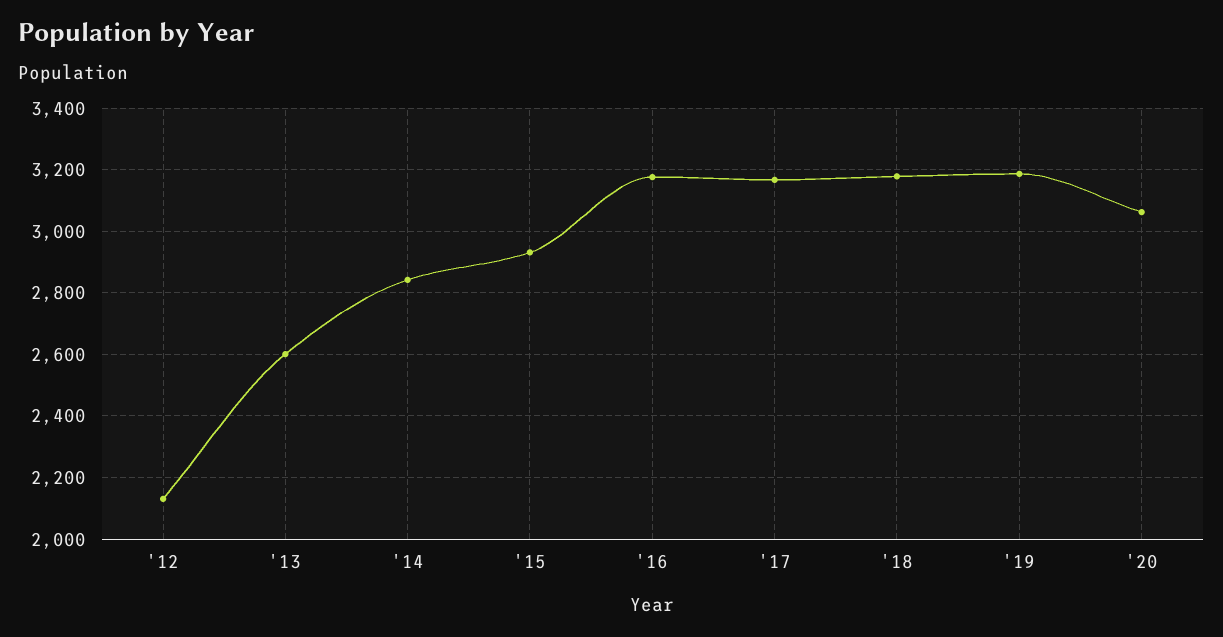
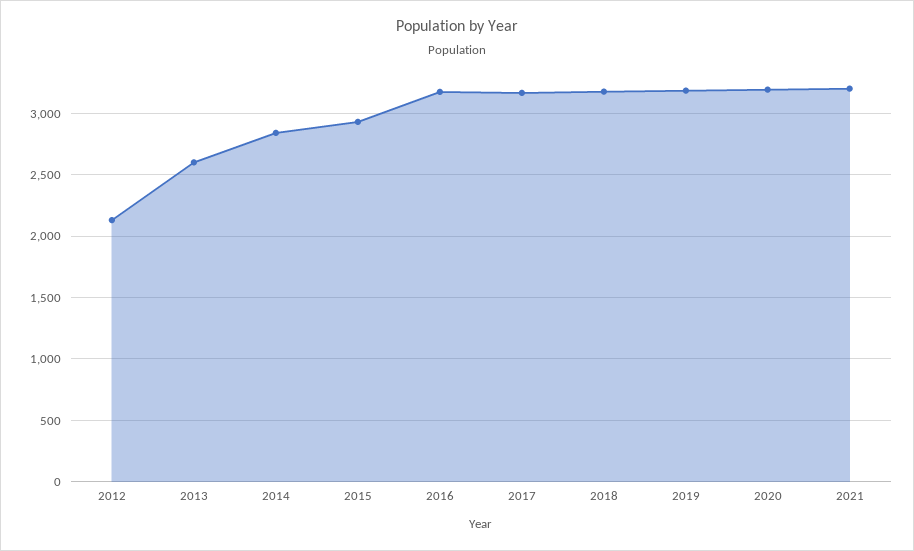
'20: 3060 -> 3200
2021: none -> 3200

